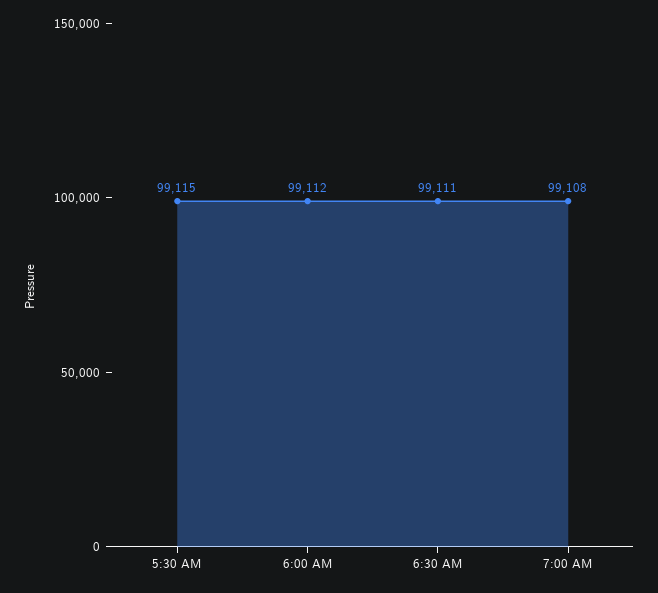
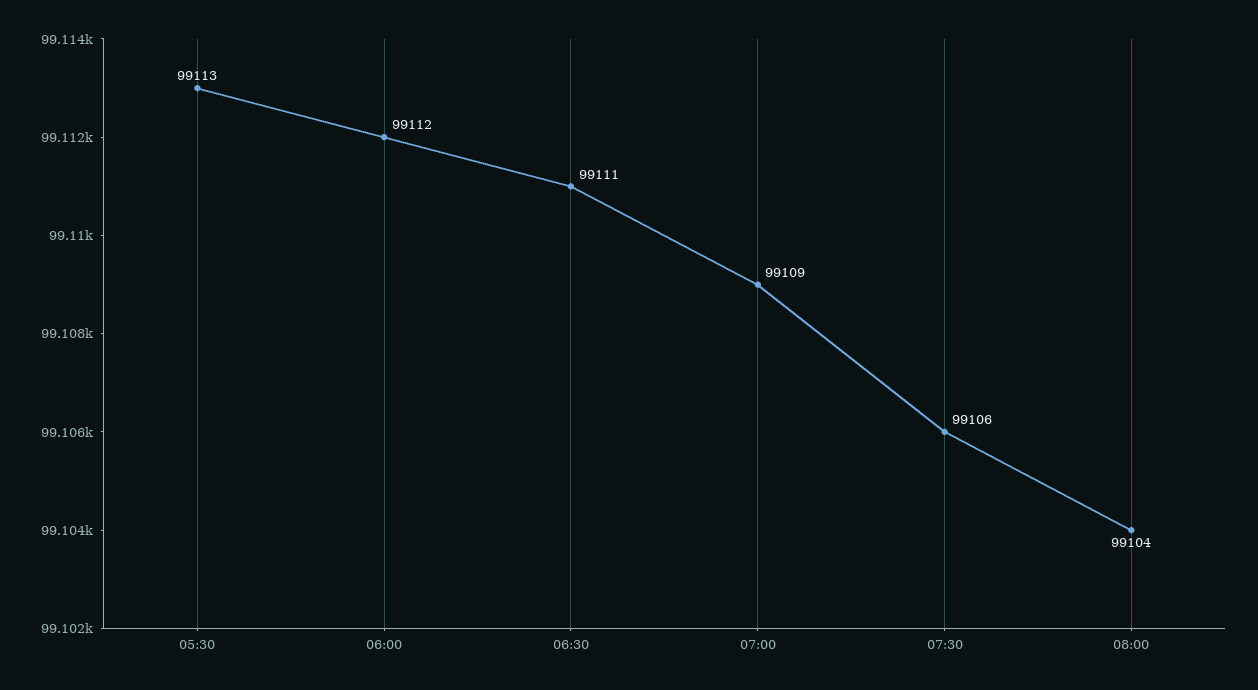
5:30 AM: 99115 -> 99113
7:00 AM: 99108 -> 99109
07:30: none -> 99106
08:00: none -> 99104

